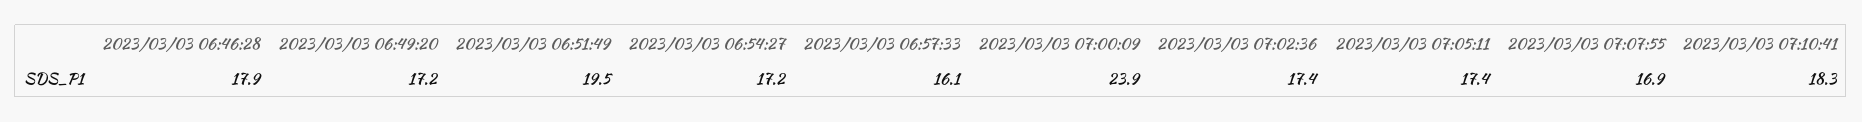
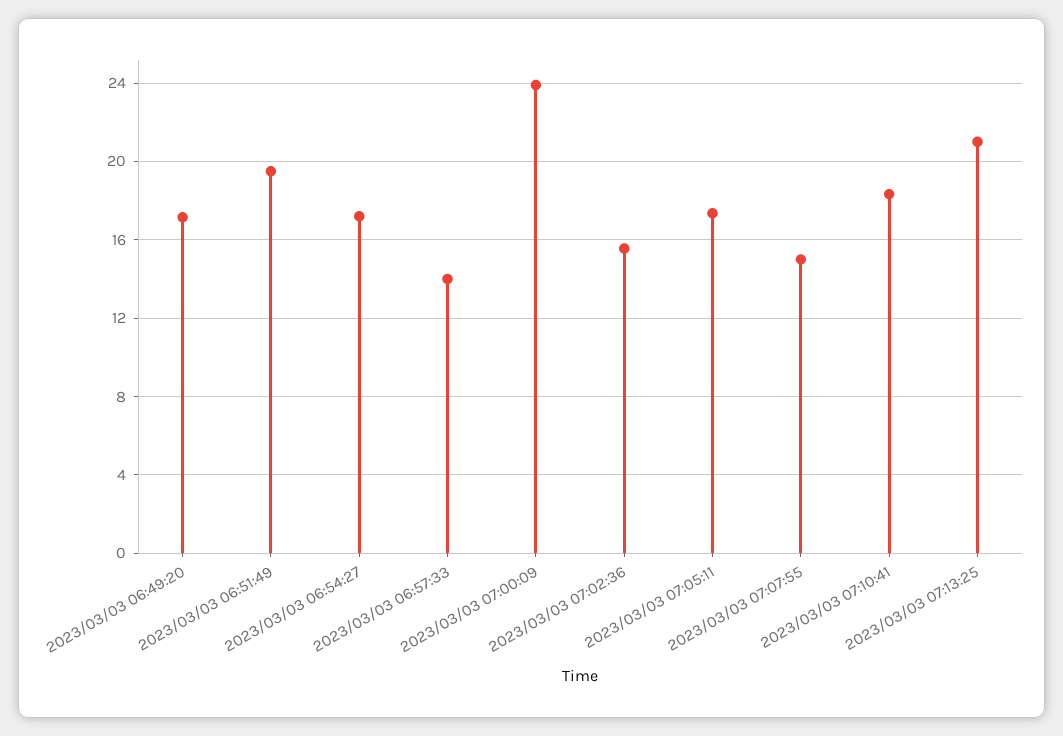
2023/03/03 06:46:28: 17.9 -> none
2023/03/03 06:57:33: 16.1 -> 14
2023/03/03 07:02:36: 17.4 -> 15.5
2023/03/03 07:07:55: 16.9 -> 15
2023/03/03 07:13:25: none -> 21

